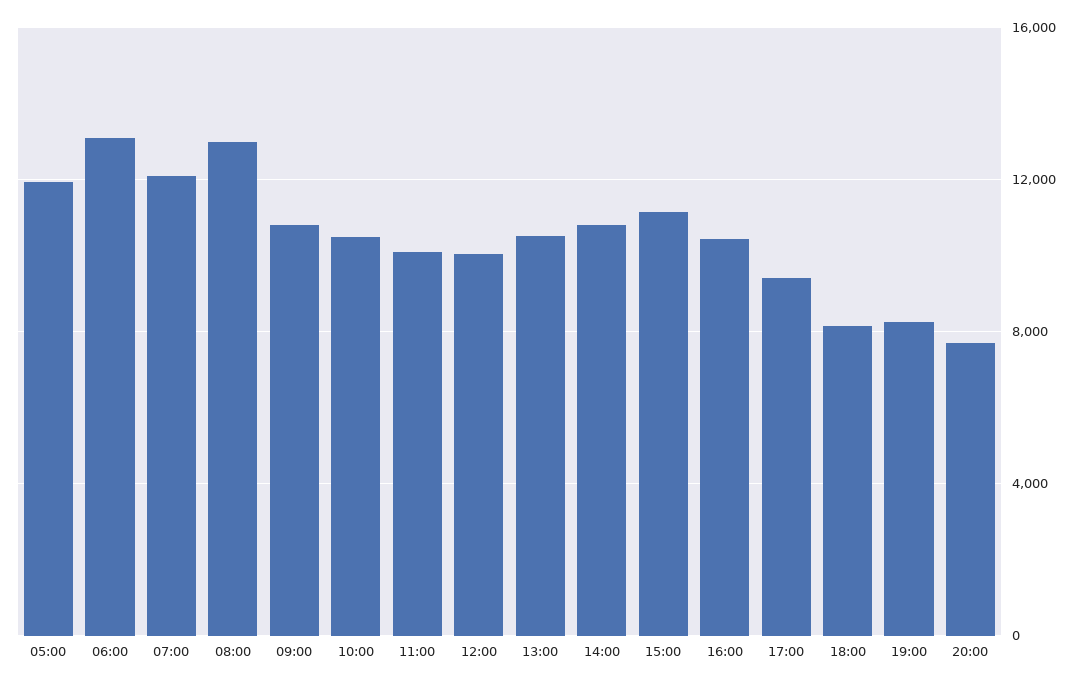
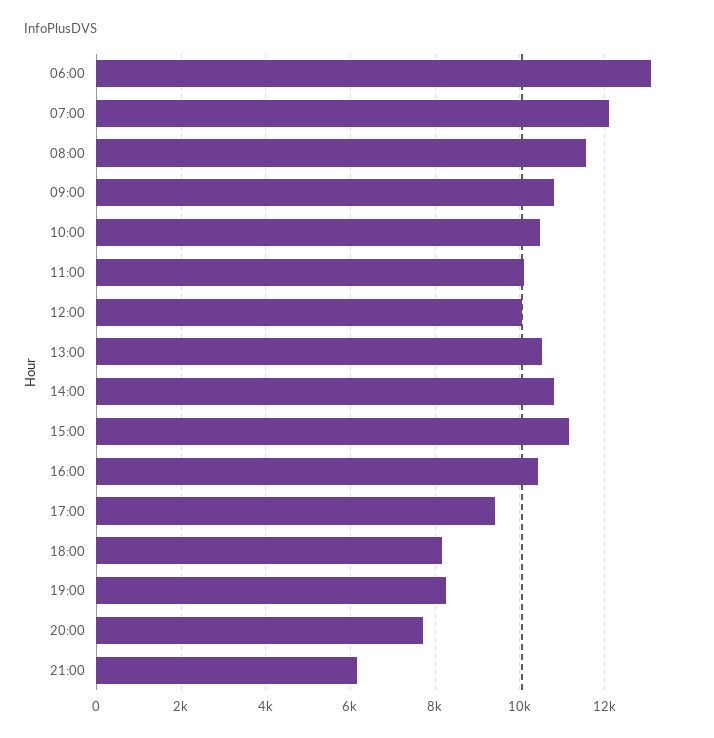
05:00: 12000 -> none
08:00: 13000 -> 11600
21:00: none -> 6200

